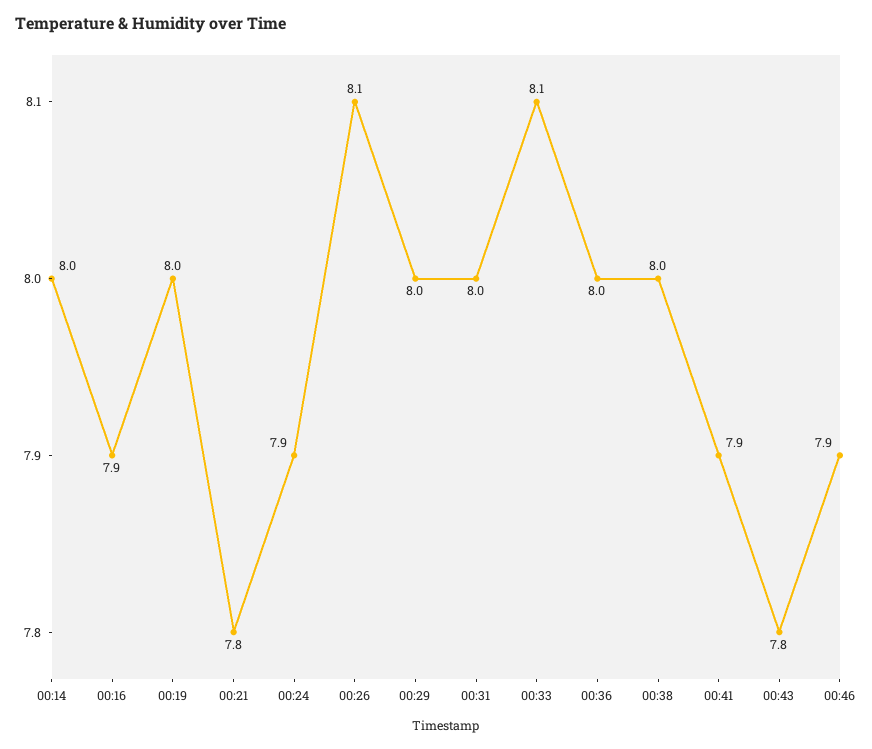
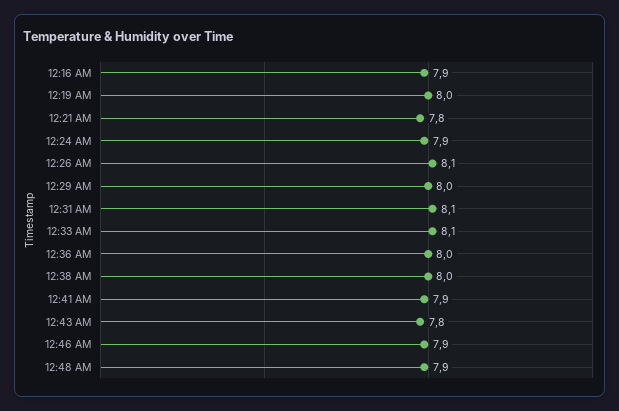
00:14: 8 -> none
00:31: 8 -> 8.1
12:48 AM: none -> 7.9

